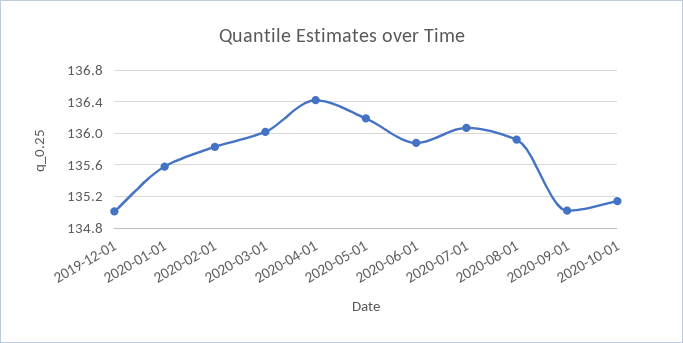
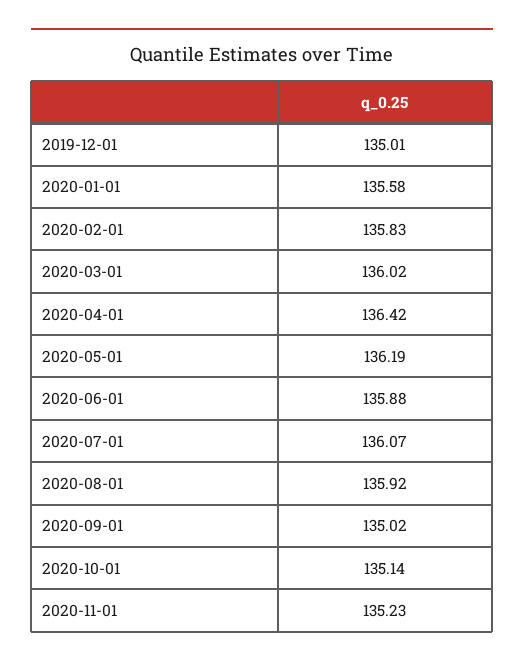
2020-11-01: none -> 135.23

